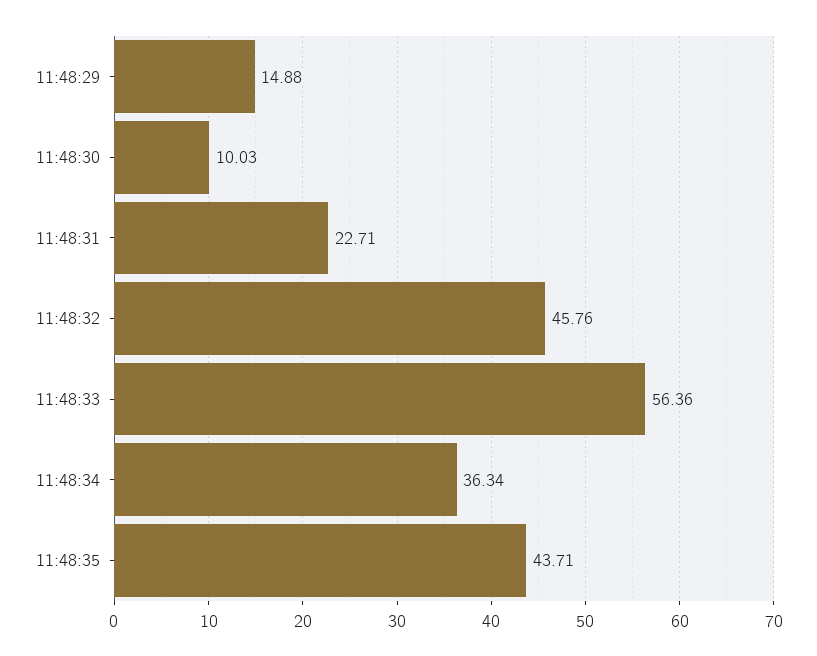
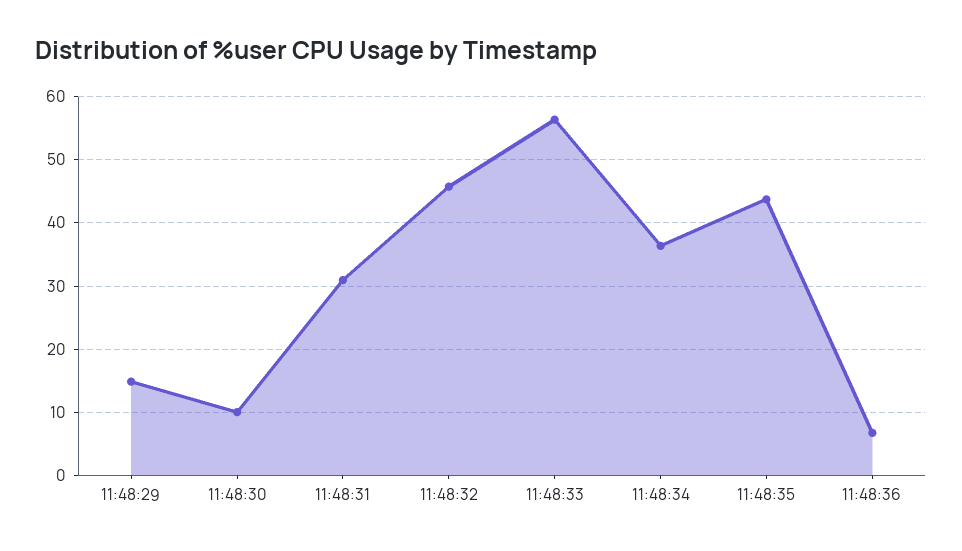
11:48:31: 22.71 -> 31
11:48:36: none -> 7

